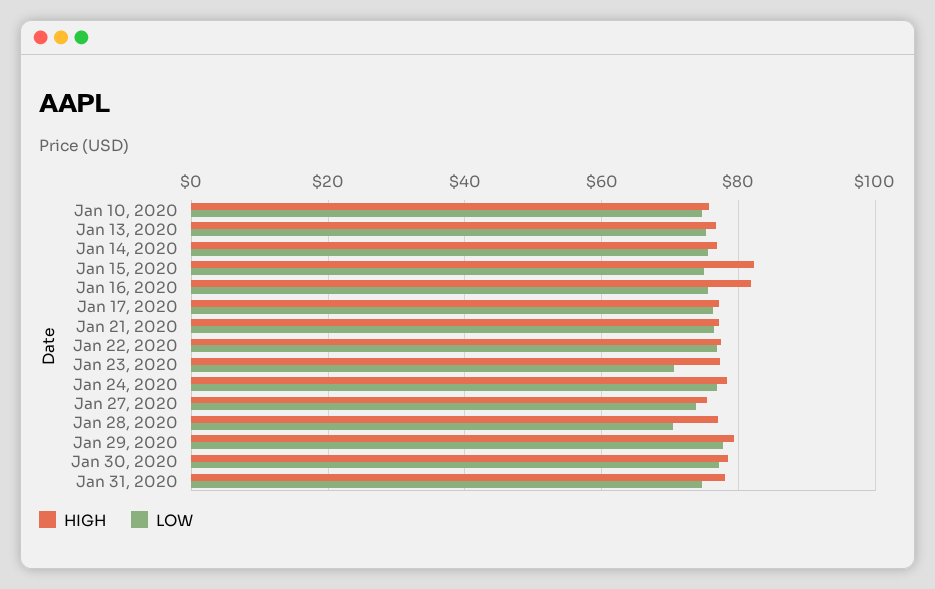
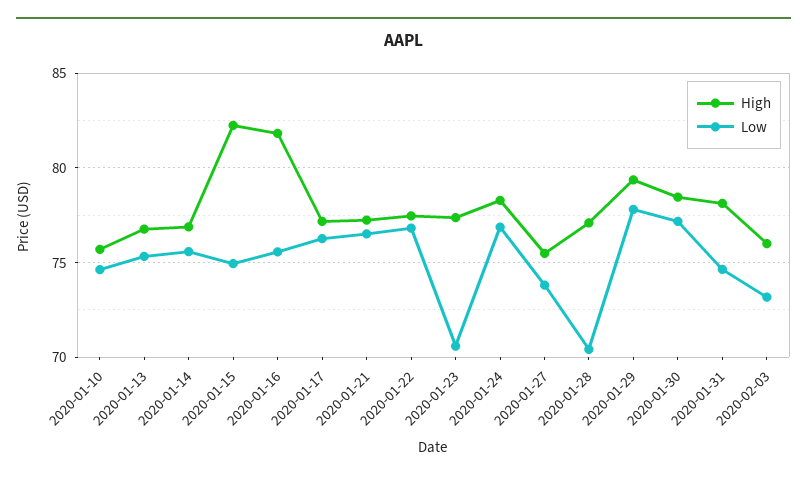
HIGH, 2020-02-03: none -> 76
LOW, 2020-02-03: none -> 73

